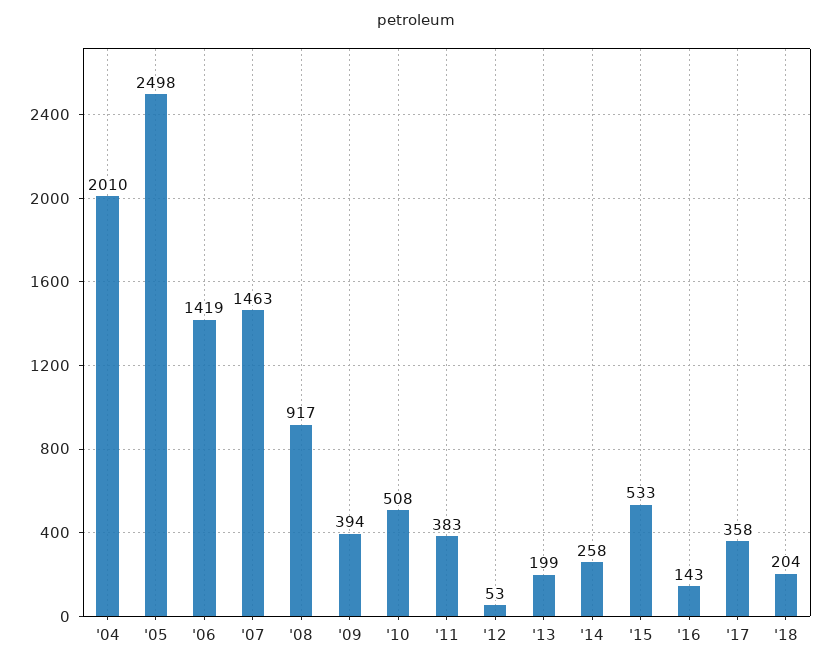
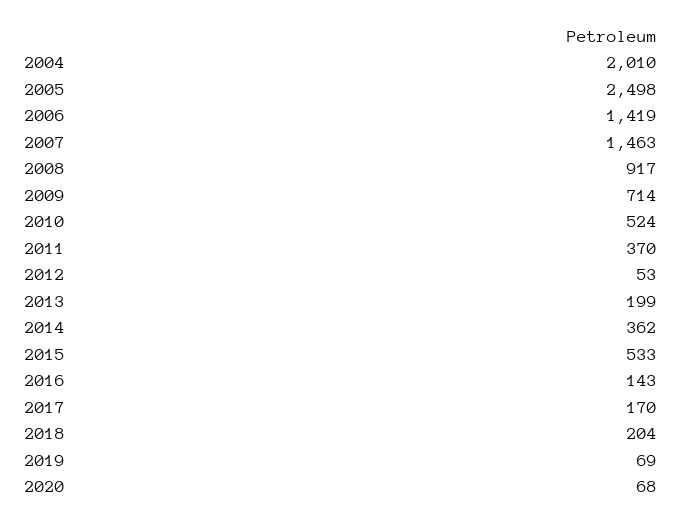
'09: 394 -> 714
'10: 508 -> 524
'11: 383 -> 370
'14: 258 -> 362
'17: 358 -> 170
2019: none -> 69
2020: none -> 68

